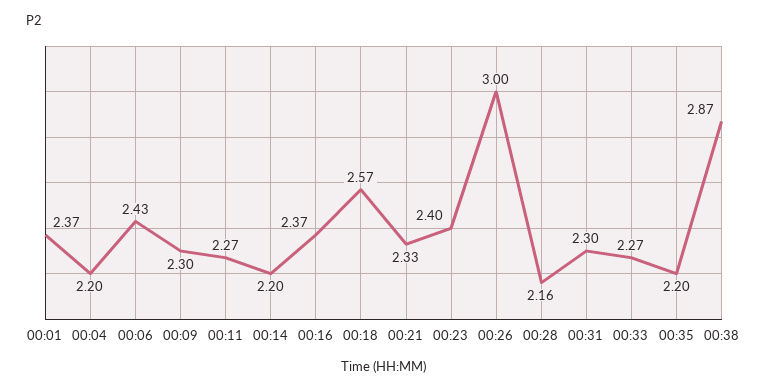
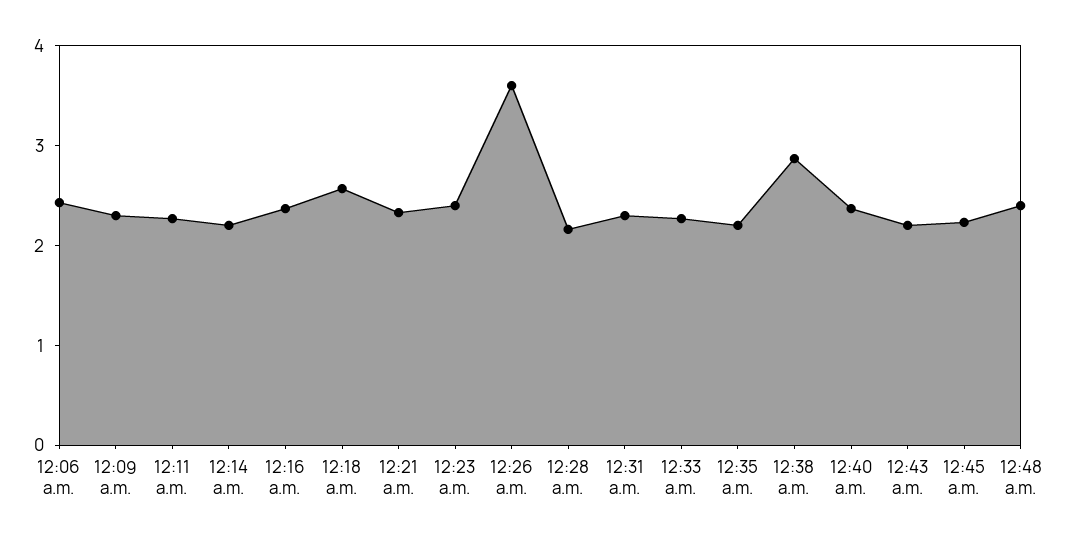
00:01: 2.37 -> none
00:04: 2.2 -> none
00:26: 3 -> 3.6
12:40 a.m.: none -> 2.4
12:43 a.m.: none -> 2.2
12:45 a.m.: none -> 2.2
12:48 a.m.: none -> 2.4

